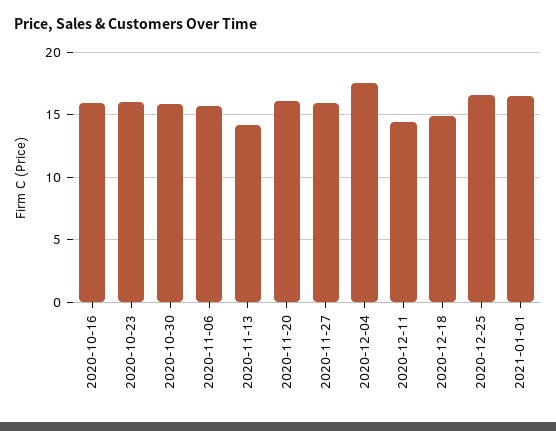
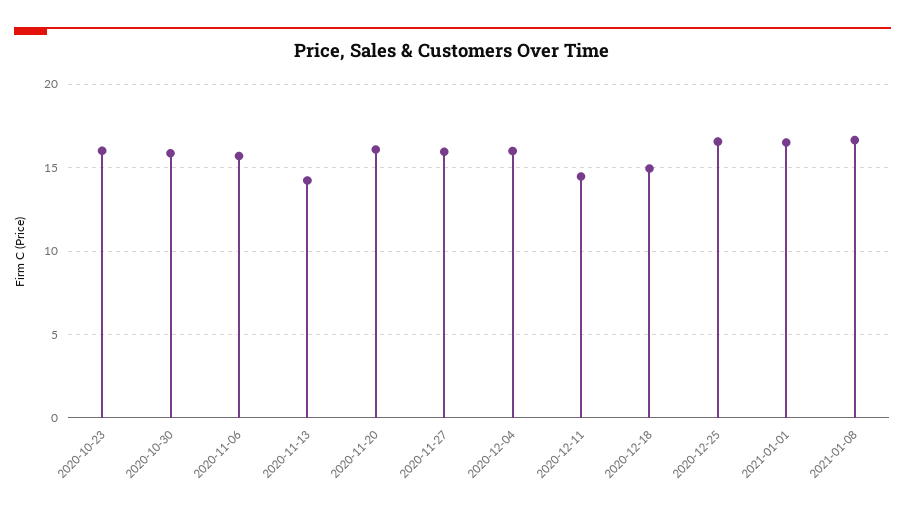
2020-10-16: 16 -> none
2020-12-04: 17.5 -> 16
2021-01-08: none -> 16.5

